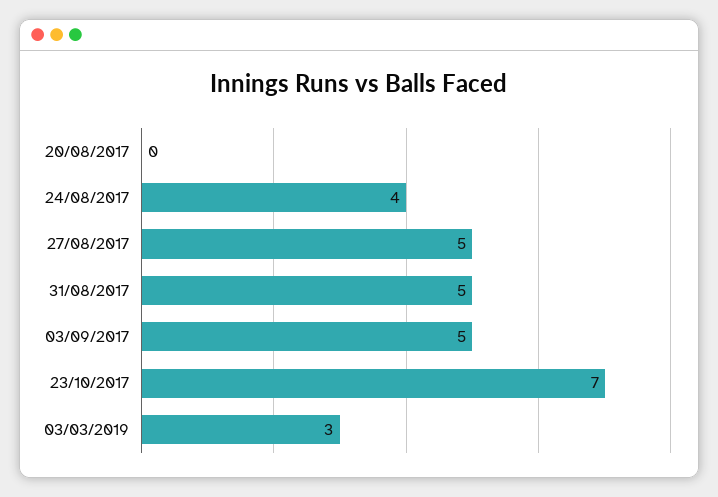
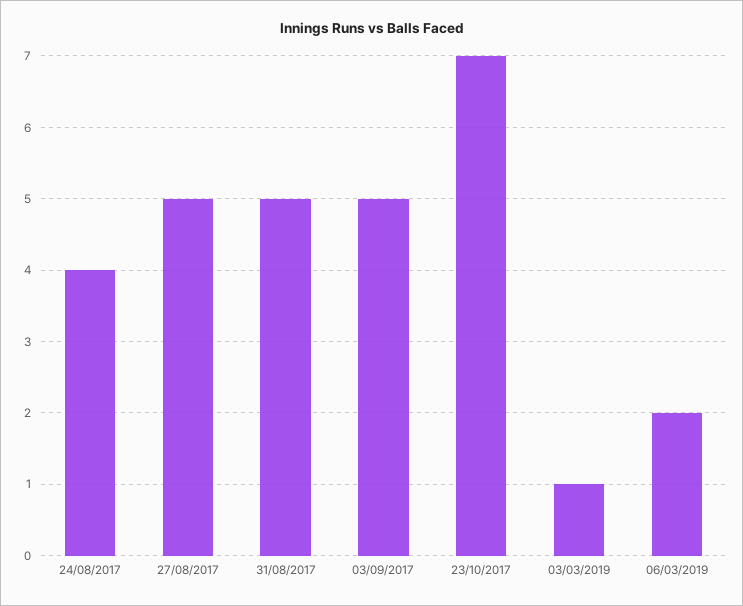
20/08/2017: 0 -> none
03/03/2019: 3 -> 1
06/03/2019: none -> 2

